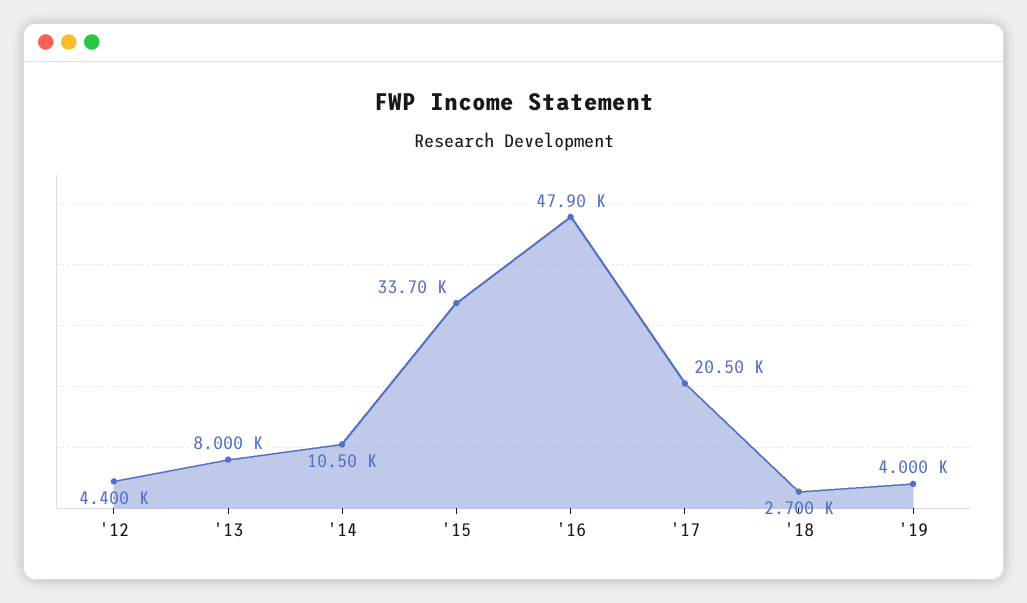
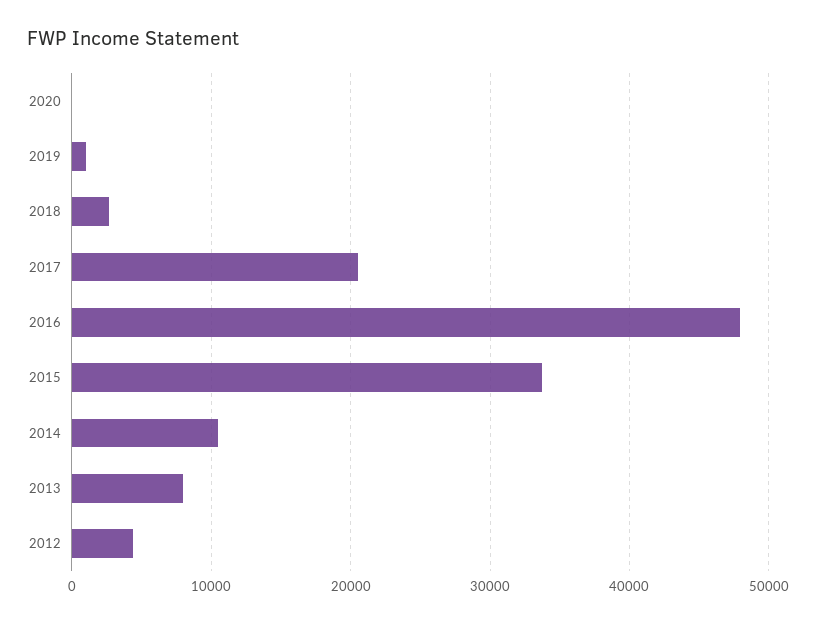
'19: 4000 -> 1000
2020: none -> 0

